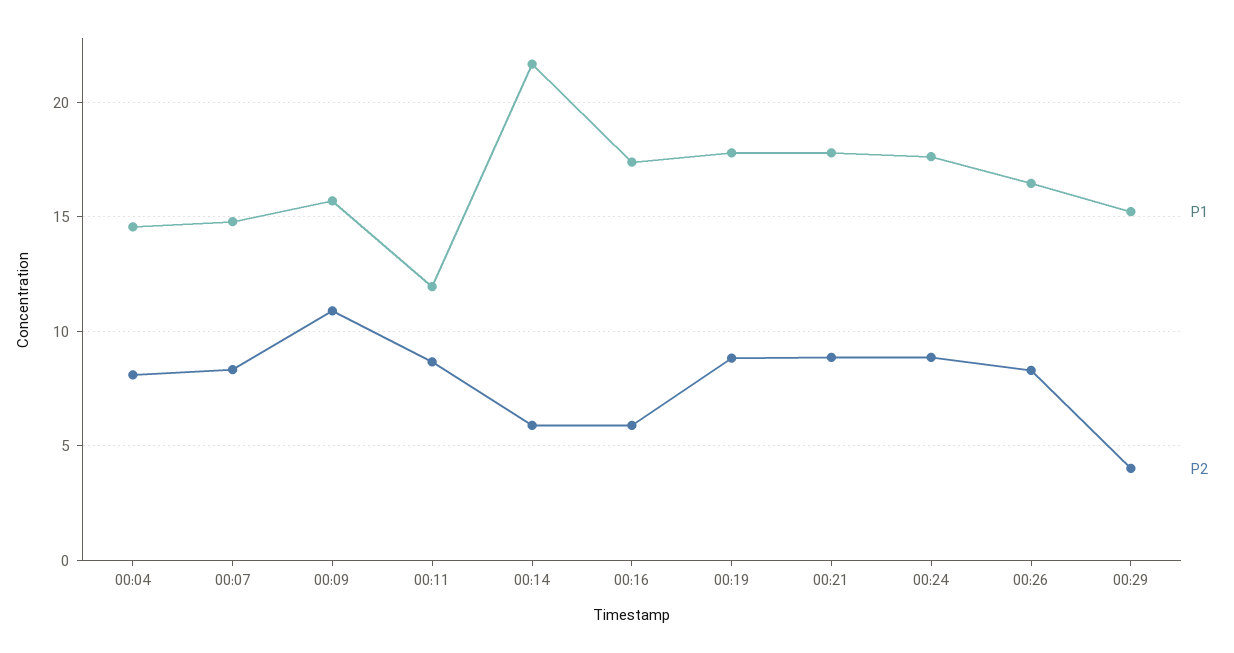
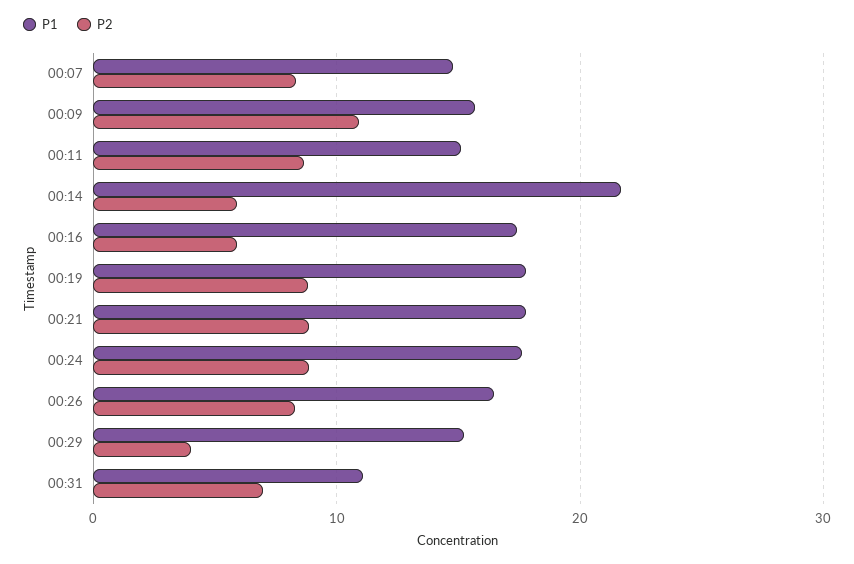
P1, 00:04: 14.5 -> none
P2, 00:04: 8 -> none
P1, 00:11: 12 -> 15
P1, 00:31: none -> 11
P2, 00:31: none -> 7

